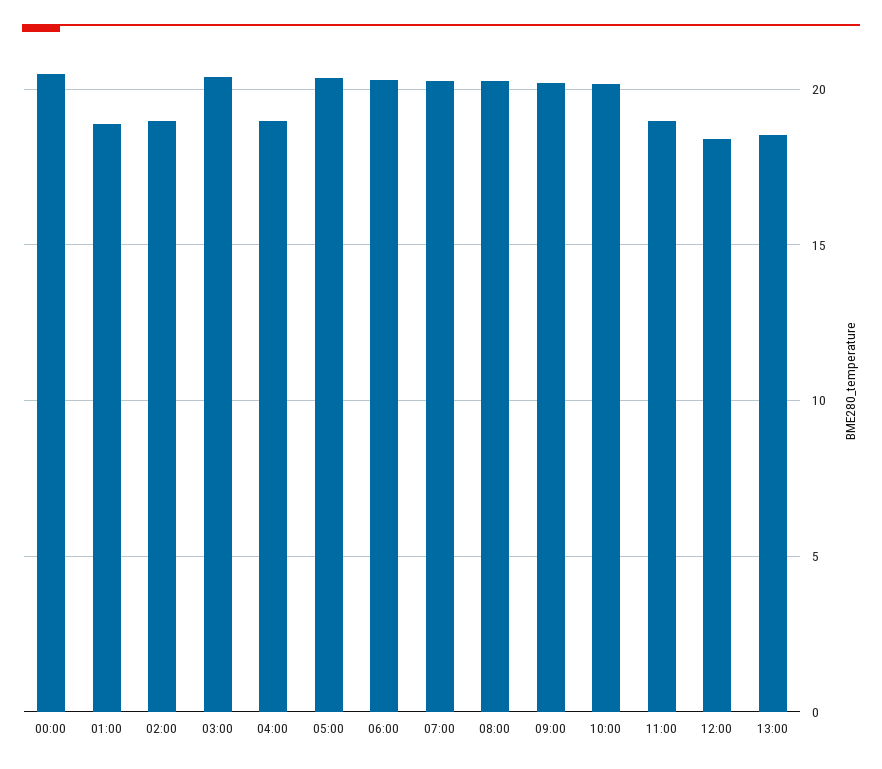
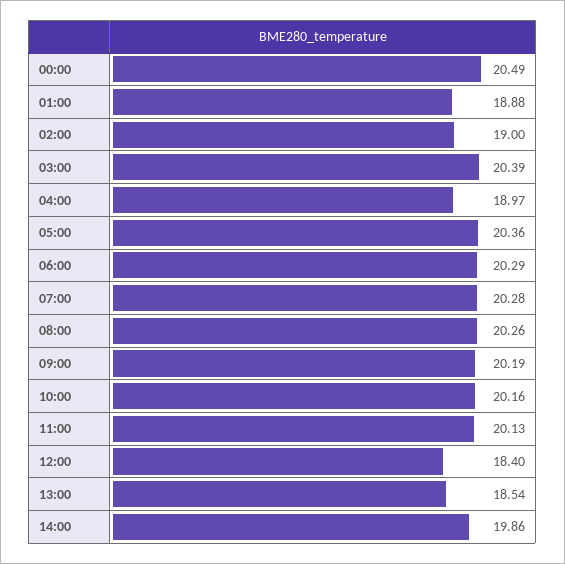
11:00: 19 -> 20.13
14:00: none -> 19.86

